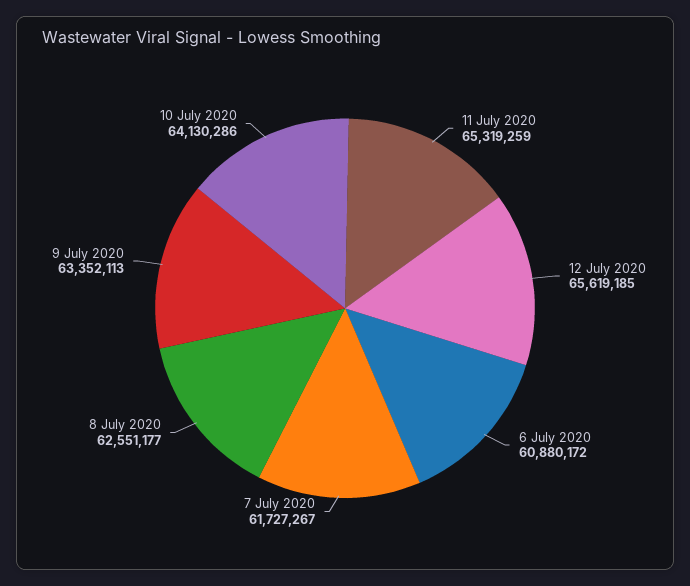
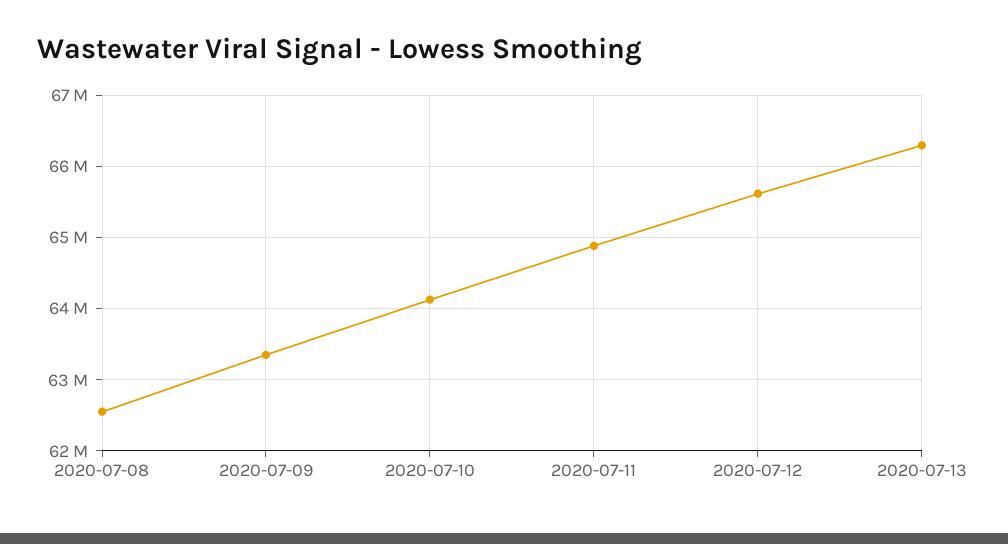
11 July 2020: 65319259 -> 64900000
6 July 2020: 60880172 -> none
7 July 2020: 61727267 -> none
2020-07-13: none -> 66300000

